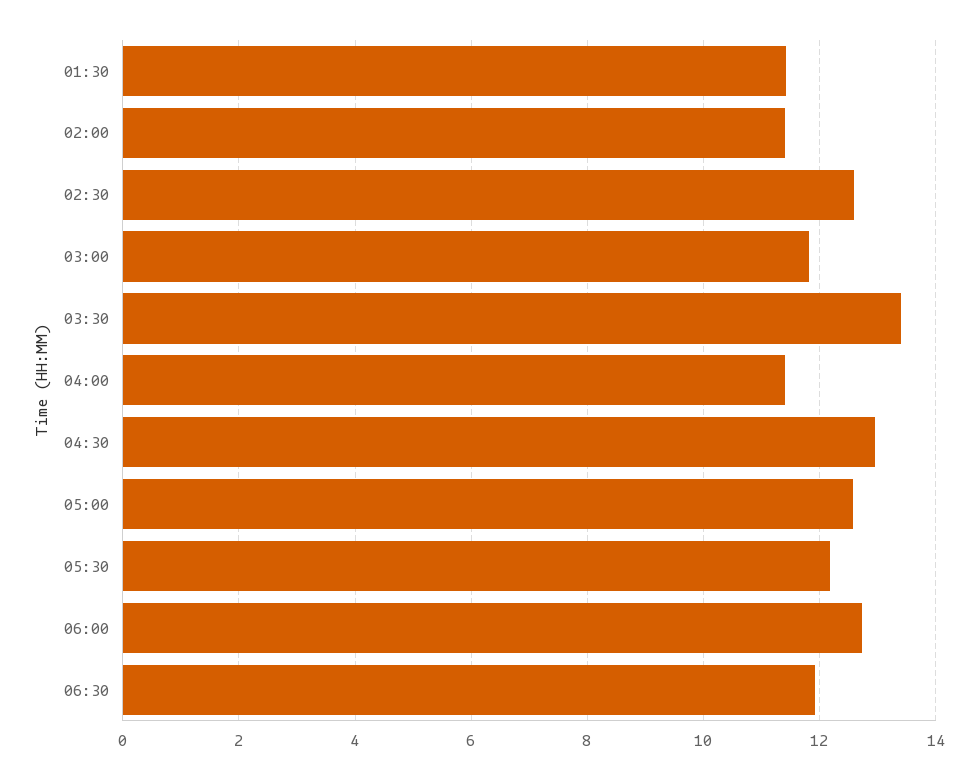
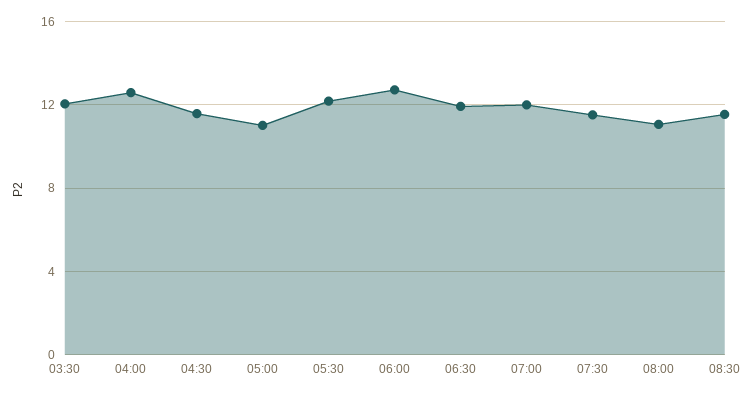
01:30: 11.4 -> none
02:00: 11.4 -> none
02:30: 12.6 -> none
03:00: 11.8 -> none
03:30: 13.4 -> 12
04:00: 11.4 -> 12.5
04:30: 13 -> 11.5
05:00: 12.6 -> 11
07:00: none -> 12
07:30: none -> 11.5
08:00: none -> 11
08:30: none -> 11.5

